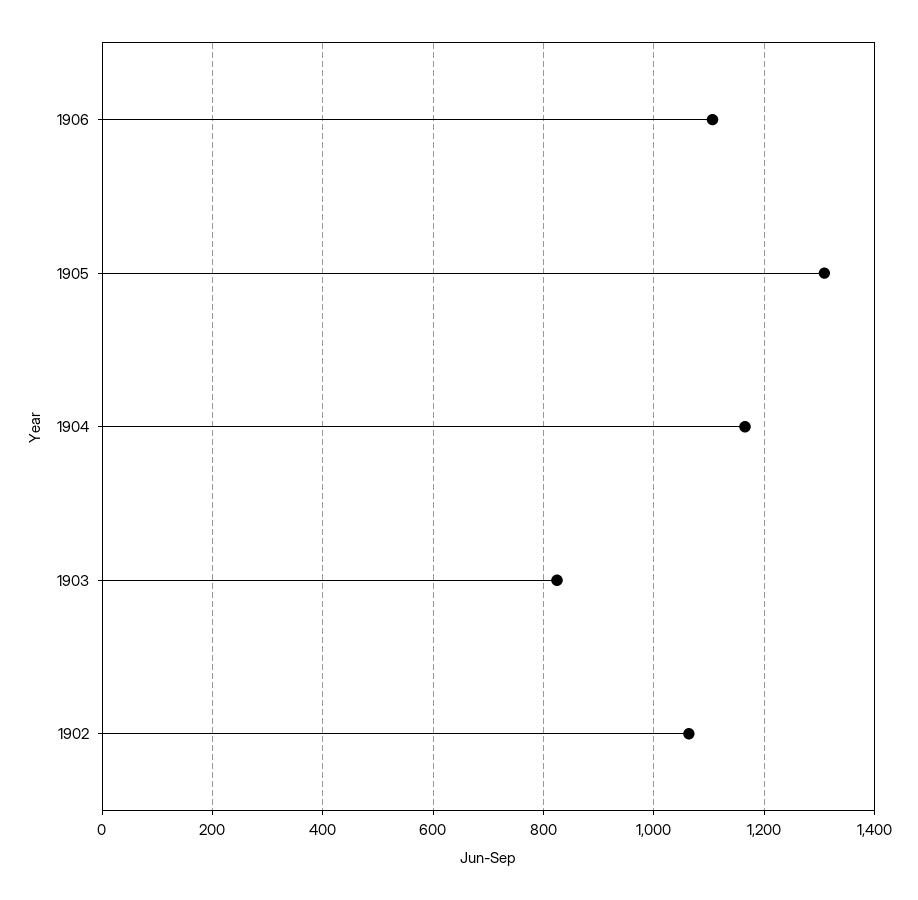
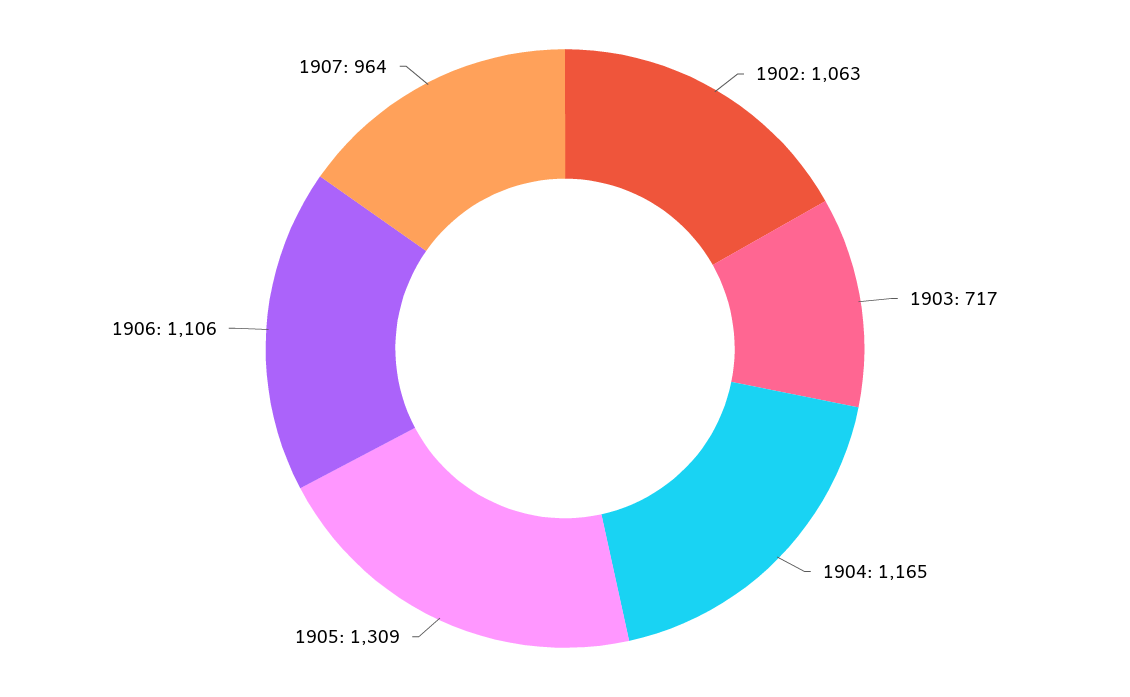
1903: 820 -> 717
1907: none -> 964

